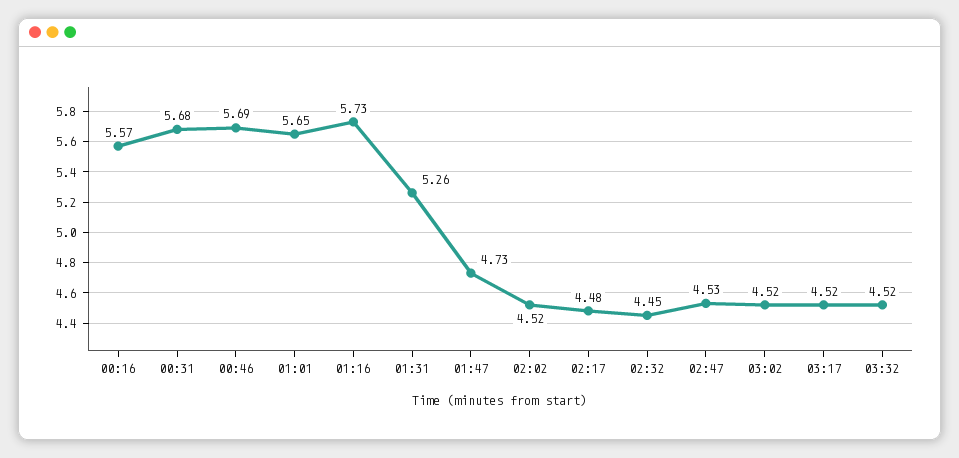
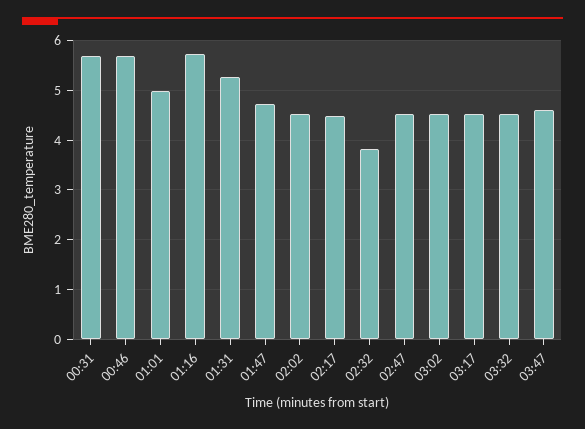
00:16: 5.57 -> none
01:01: 5.65 -> 5
02:32: 4.45 -> 3.8
03:47: none -> 4.6

